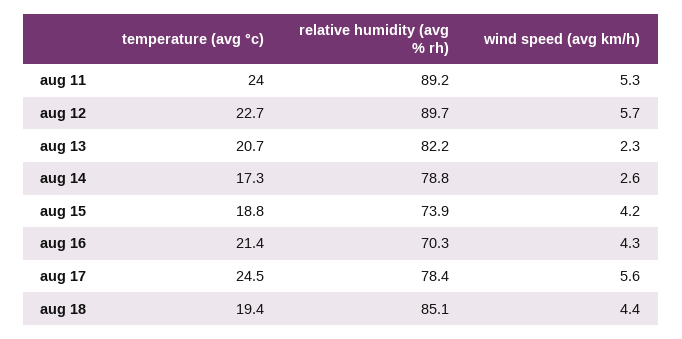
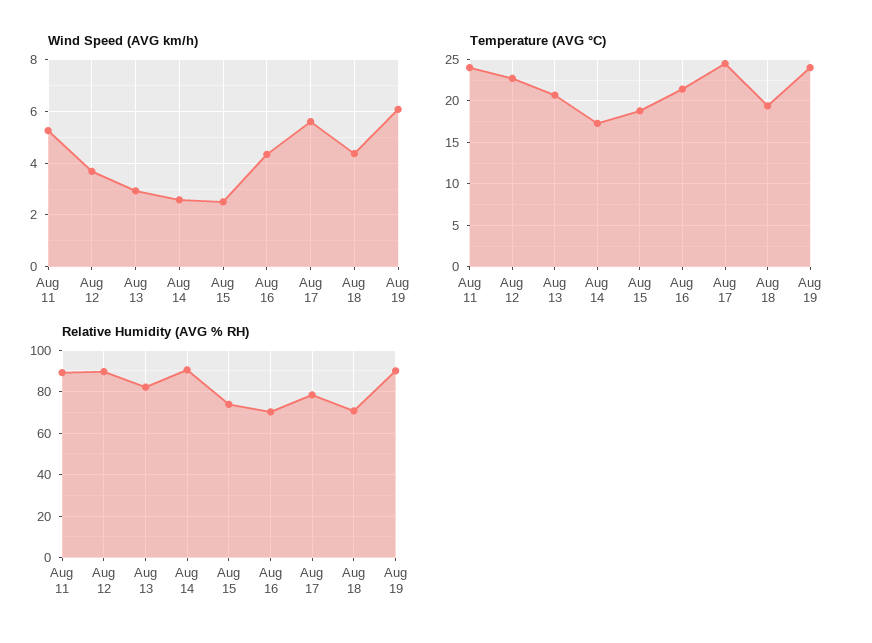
wind speed (avg km/h), aug 12: 5.7 -> 3.75
wind speed (avg km/h), aug 13: 2.3 -> 3
relative humidity (avg % rh), aug 14: 78.8 -> 90
wind speed (avg km/h), aug 15: 4.2 -> 2.5
relative humidity (avg % rh), aug 18: 85.1 -> 70
wind speed (avg km/h), Aug 19: none -> 6
temperature (avg °c), Aug 19: none -> 24
relative humidity (avg % rh), Aug 19: none -> 90

